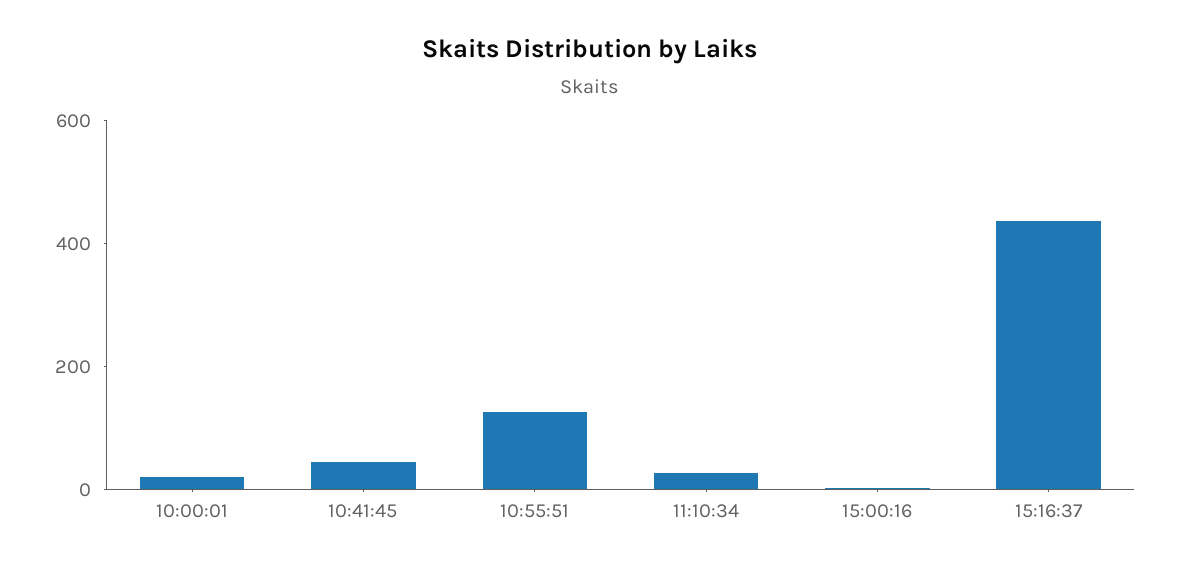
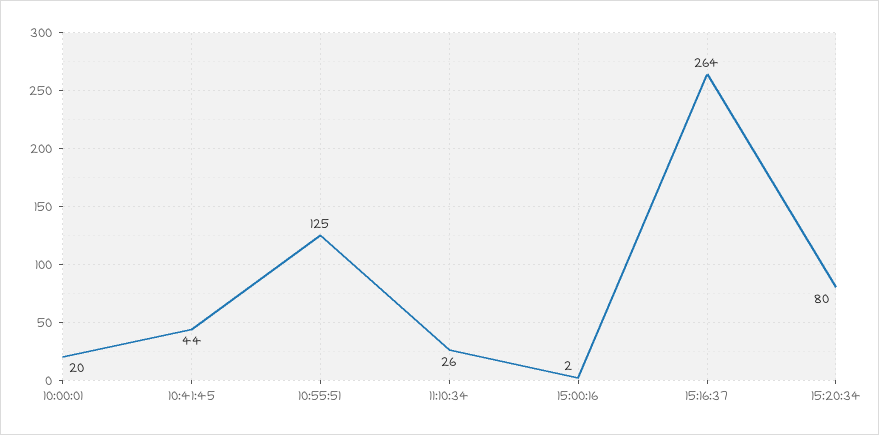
15:16:37: 450 -> 264
15:20:34: none -> 80

